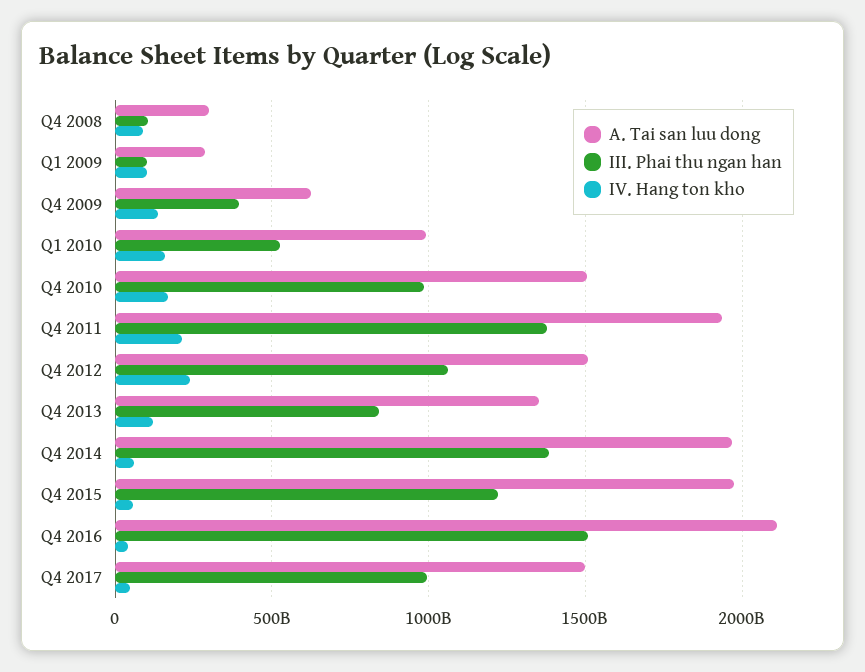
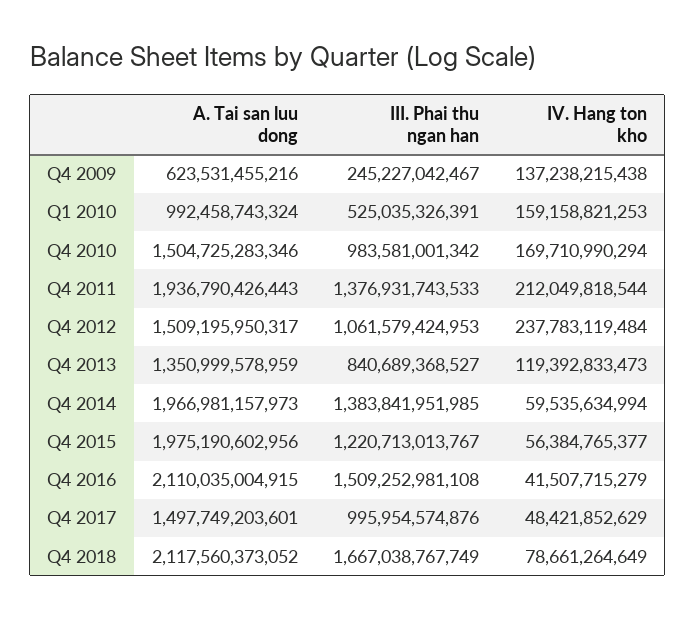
A. Tai san luu dong, Q4 2008: 300000000000 -> none
III. Phai thu ngan han, Q4 2008: 100000000000 -> none
IV. Hang ton kho, Q4 2008: 100000000000 -> none
A. Tai san luu dong, Q1 2009: 300000000000 -> none
III. Phai thu ngan han, Q1 2009: 100000000000 -> none
IV. Hang ton kho, Q1 2009: 100000000000 -> none
III. Phai thu ngan han, Q4 2009: 400000000000 -> 245227042467
A. Tai san luu dong, Q4 2018: none -> 2117560373052
III. Phai thu ngan han, Q4 2018: none -> 1667038767749
IV. Hang ton kho, Q4 2018: none -> 78661264649

